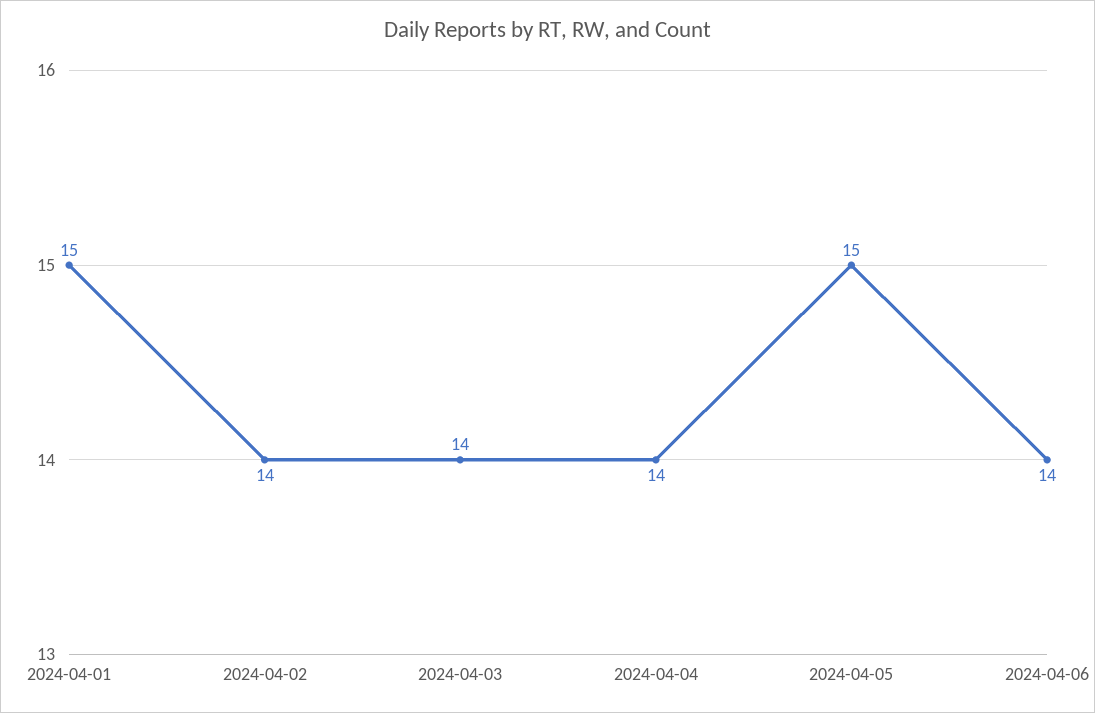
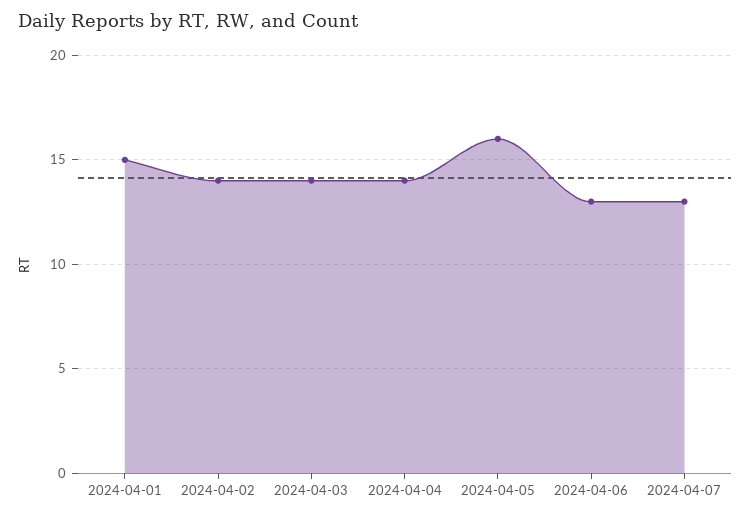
2024-04-05: 15 -> 16
2024-04-06: 14 -> 13
2024-04-07: none -> 13

